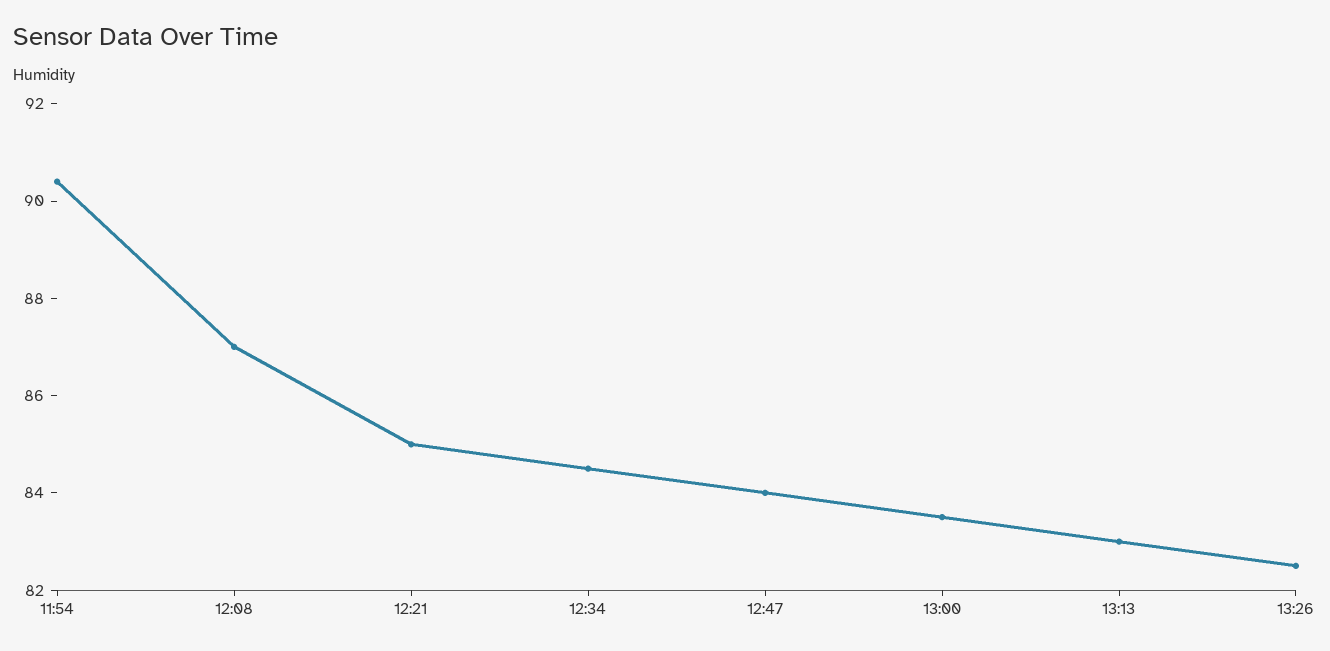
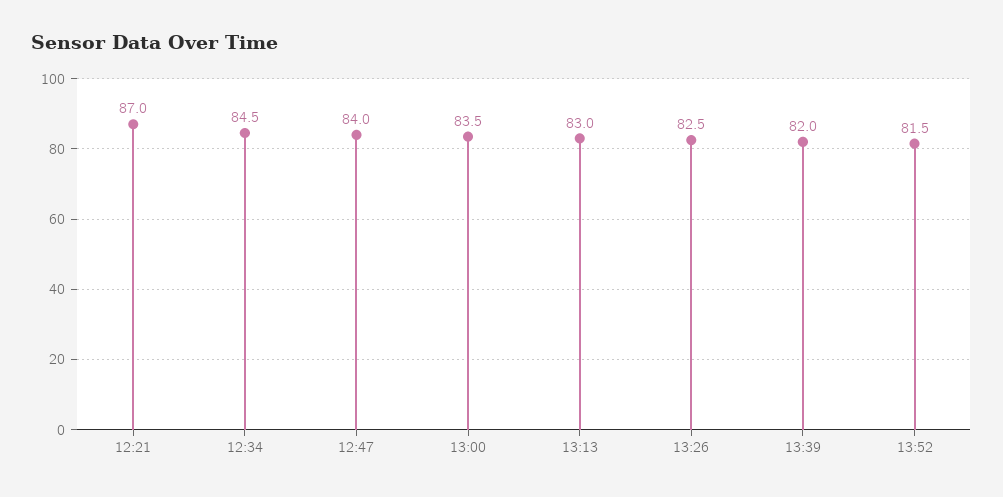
11:54: 90.5 -> none
12:08: 87 -> none
12:21: 85 -> 87
13:39: none -> 82
13:52: none -> 81.5

